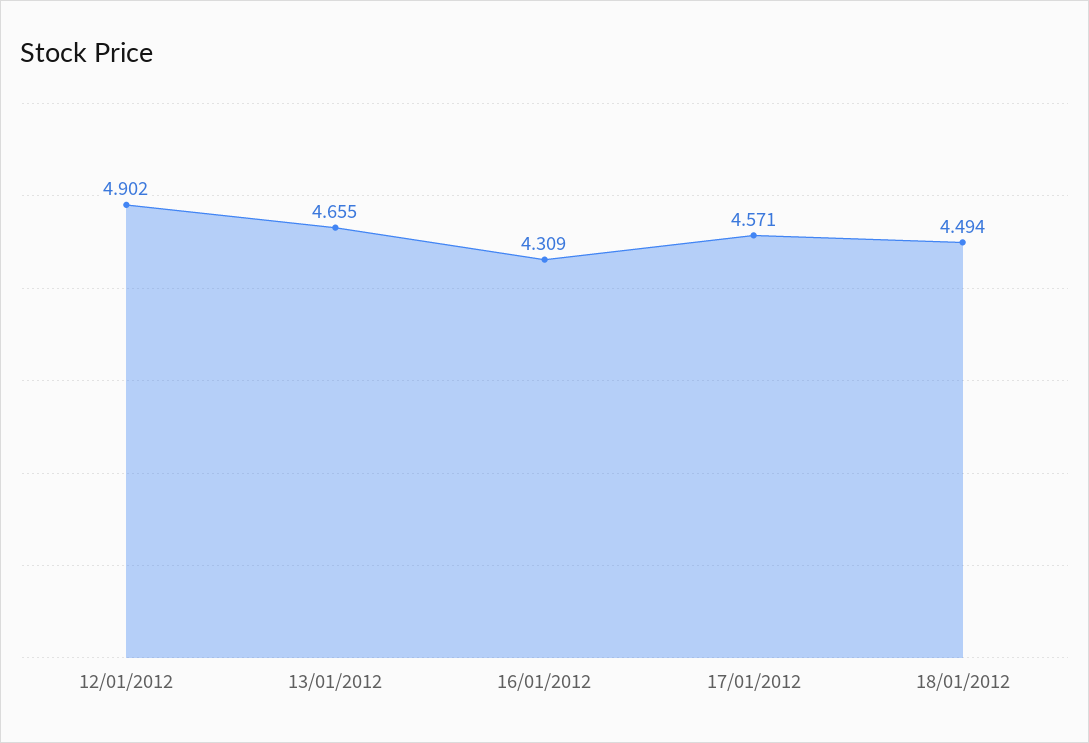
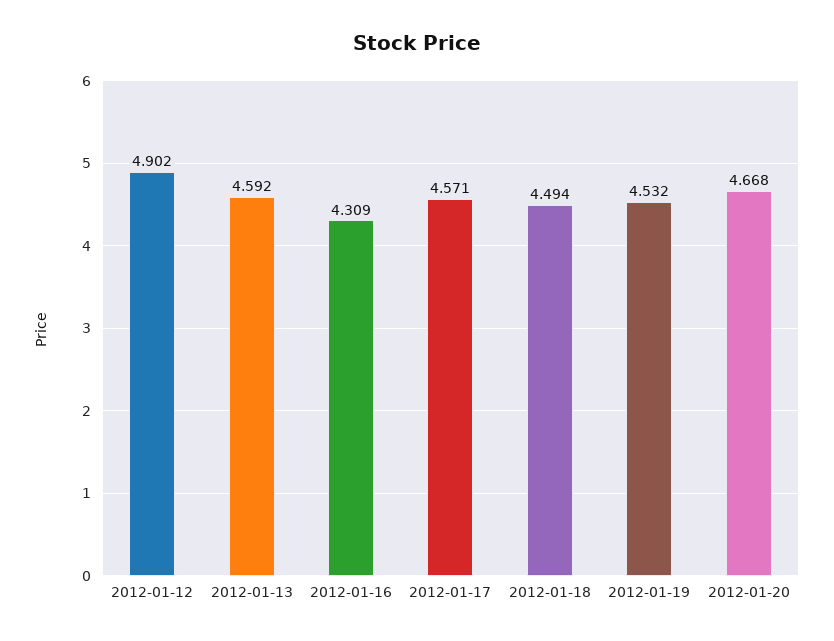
13/01/2012: 4.655 -> 4.592
2012-01-19: none -> 4.532
2012-01-20: none -> 4.668

